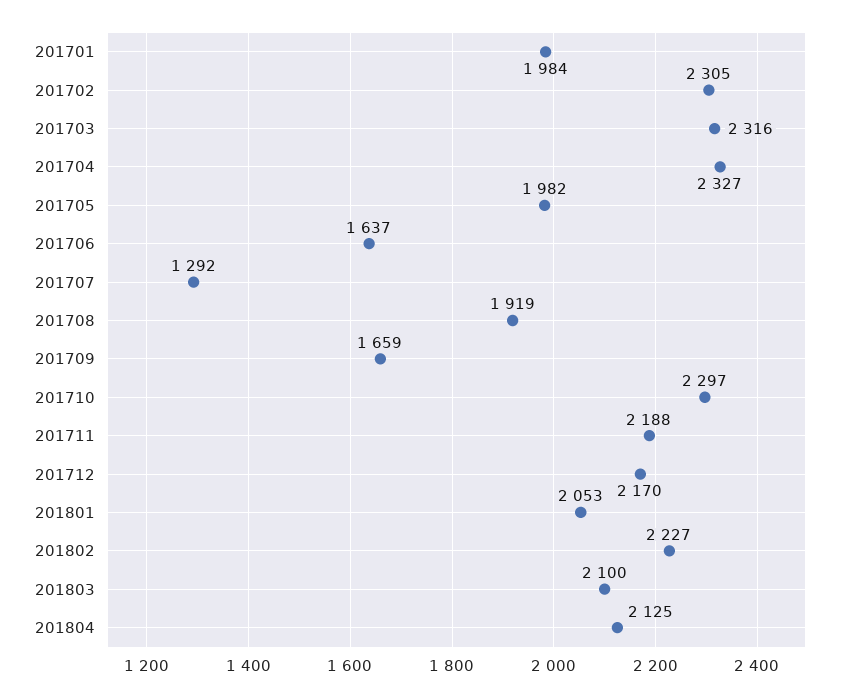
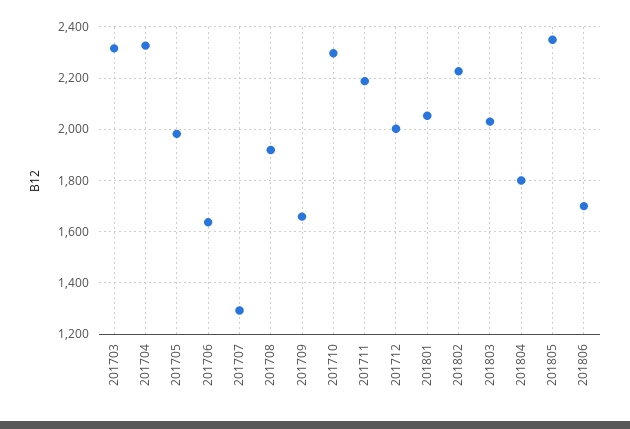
201701: 1984 -> none
201702: 2305 -> none
201712: 2170 -> 2000
201803: 2100 -> 2025
201804: 2125 -> 1800
201805: none -> 2350
201806: none -> 1700

